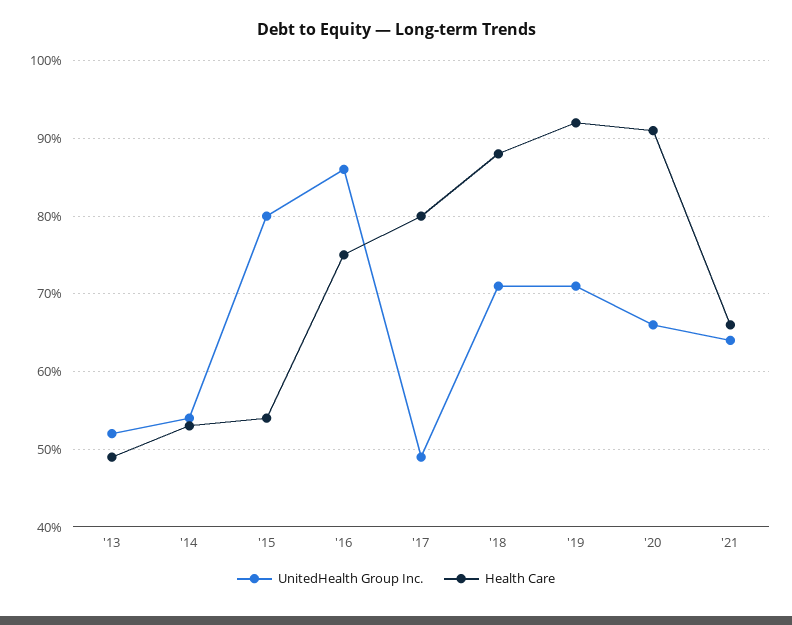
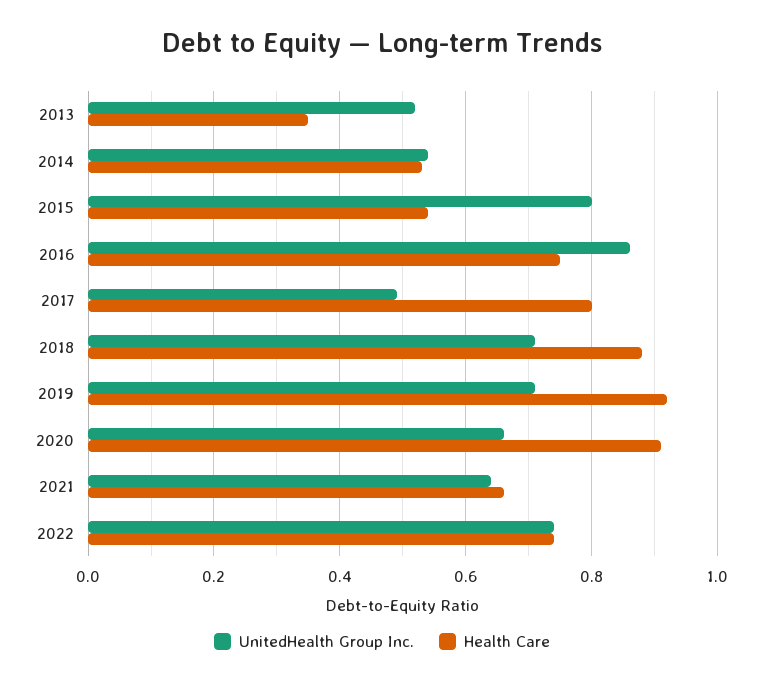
Health Care, '13: 0.49 -> 0.35
UnitedHealth Group Inc., 2022: none -> 0.75
Health Care, 2022: none -> 0.75

